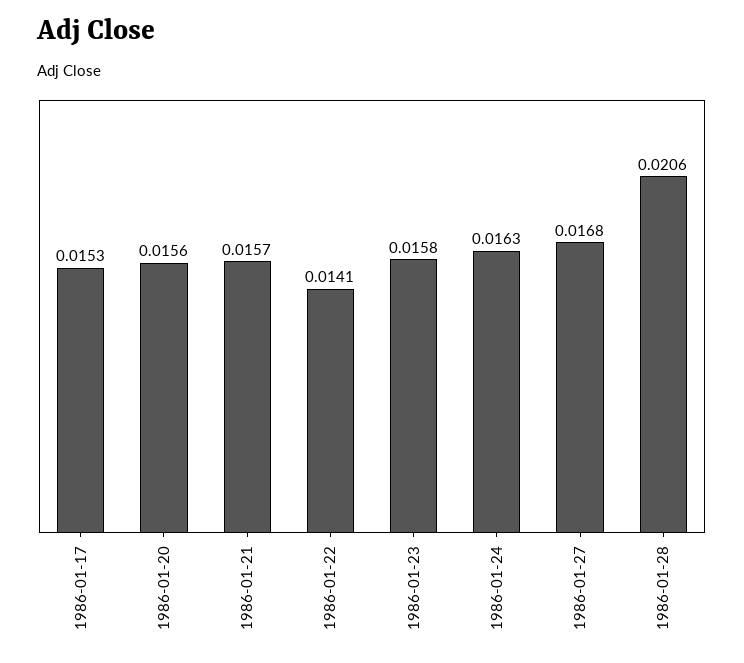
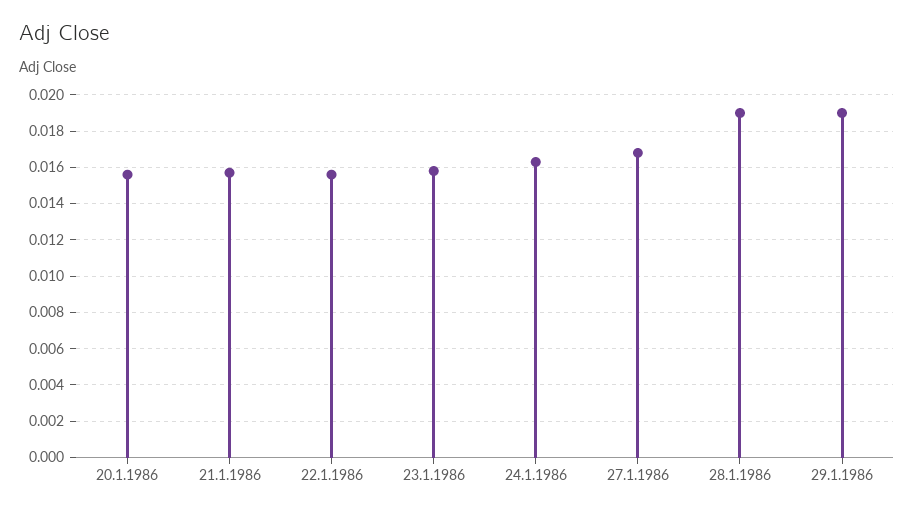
1986-01-17: 0.0153 -> none
1986-01-22: 0.0141 -> 0.0155
1986-01-28: 0.0206 -> 0.019
29.1.1986: none -> 0.019

